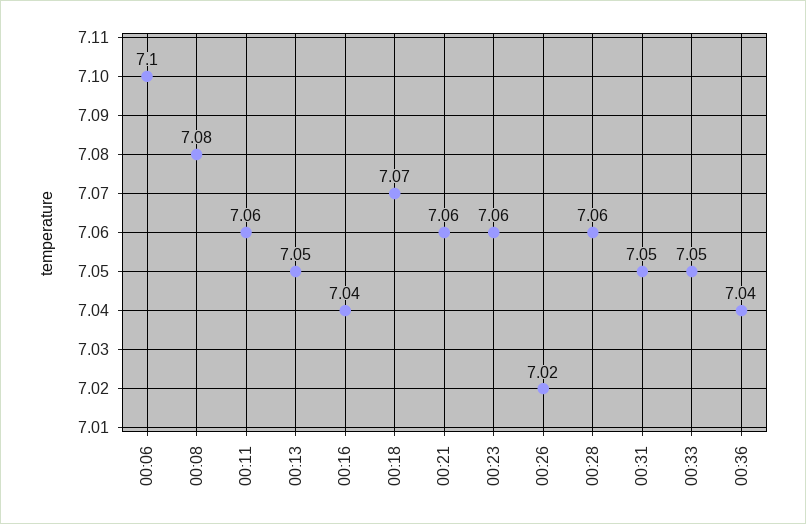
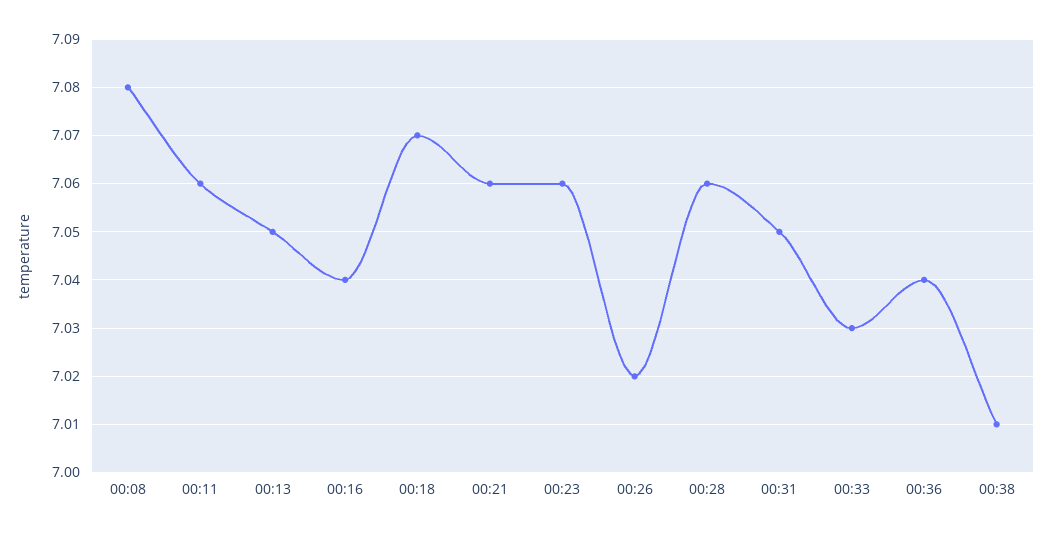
00:06: 7.1 -> none
00:33: 7.05 -> 7.03
00:38: none -> 7.01

